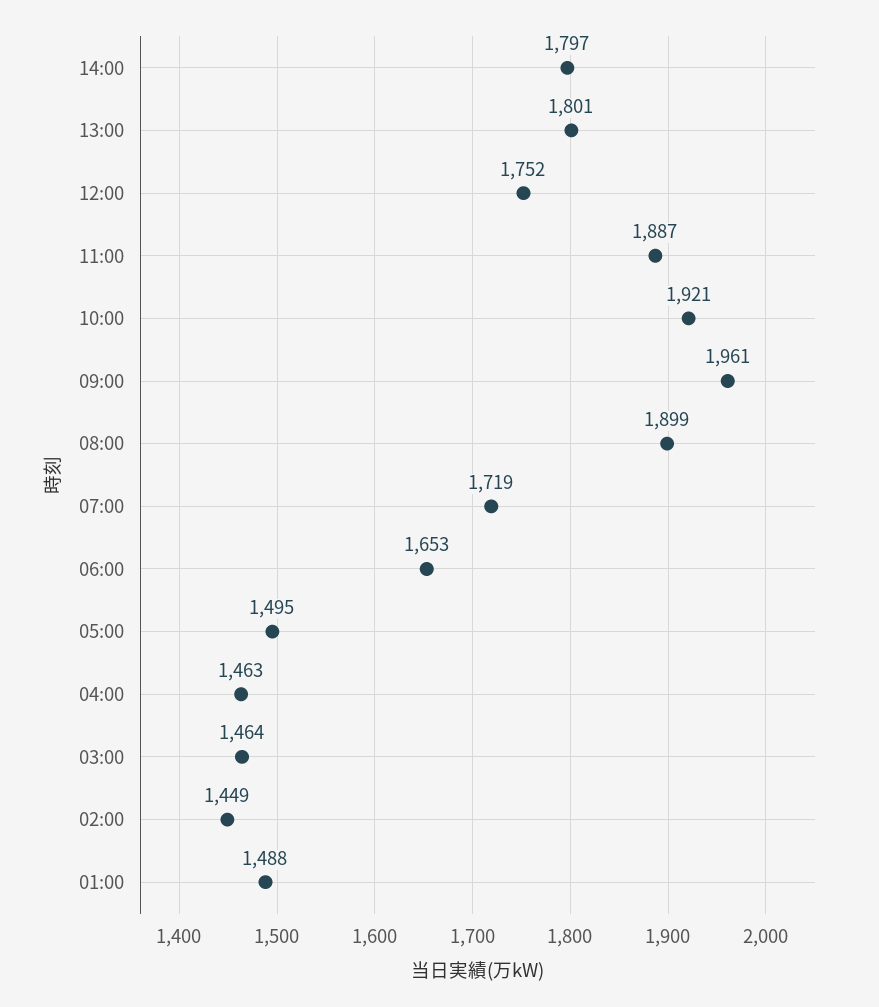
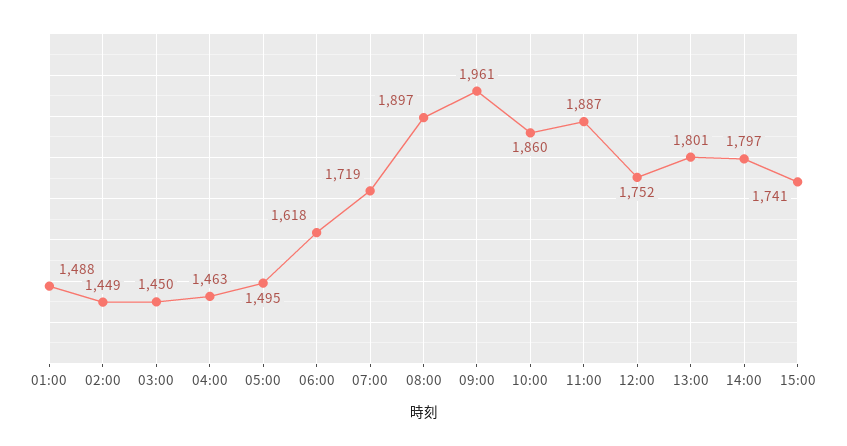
10:00: 1921 -> 1860
08:00: 1899 -> 1897
06:00: 1653 -> 1618
03:00: 1464 -> 1450
15:00: none -> 1741

